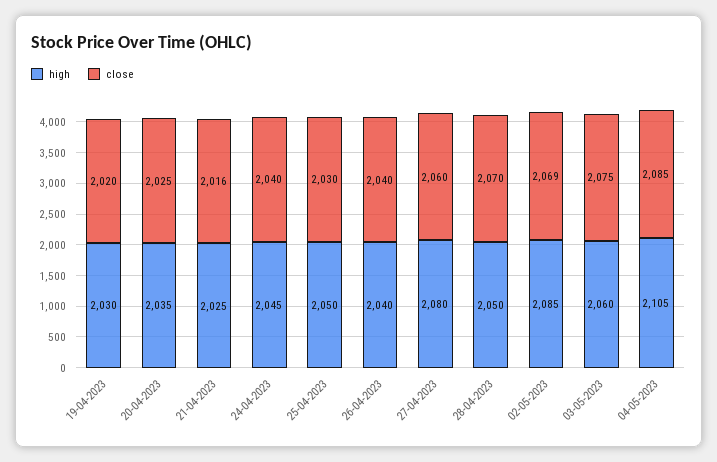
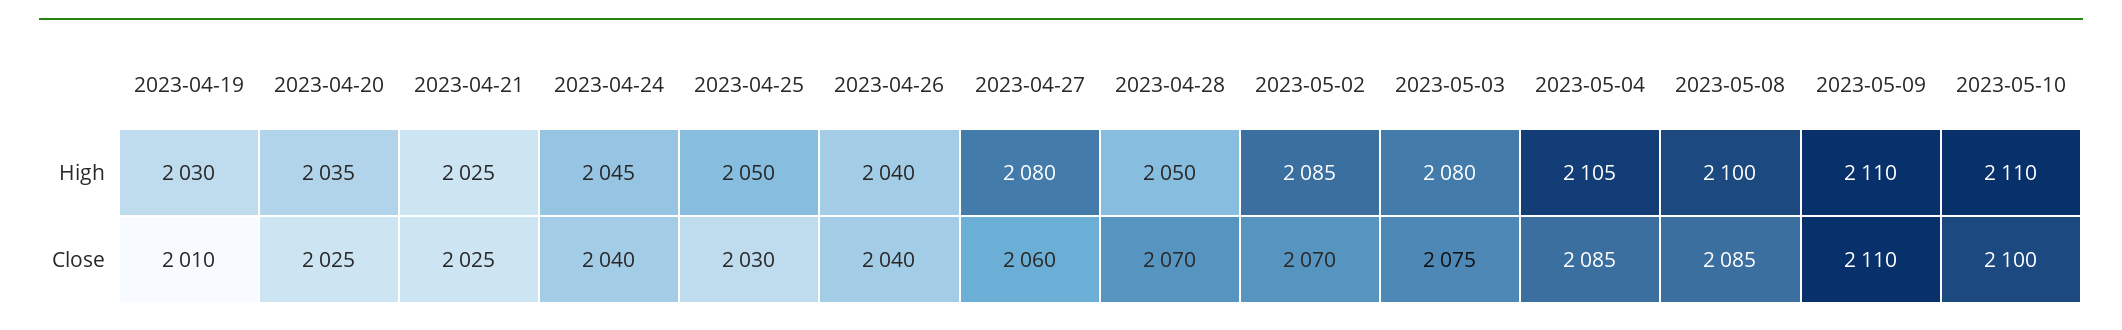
close, 19-04-2023: 2020 -> 2010
close, 21-04-2023: 2016 -> 2025
close, 02-05-2023: 2069 -> 2070
high, 03-05-2023: 2060 -> 2080
high, 2023-05-08: none -> 2100
high, 2023-05-09: none -> 2110
high, 2023-05-10: none -> 2110
close, 2023-05-08: none -> 2085
close, 2023-05-09: none -> 2110
close, 2023-05-10: none -> 2100

